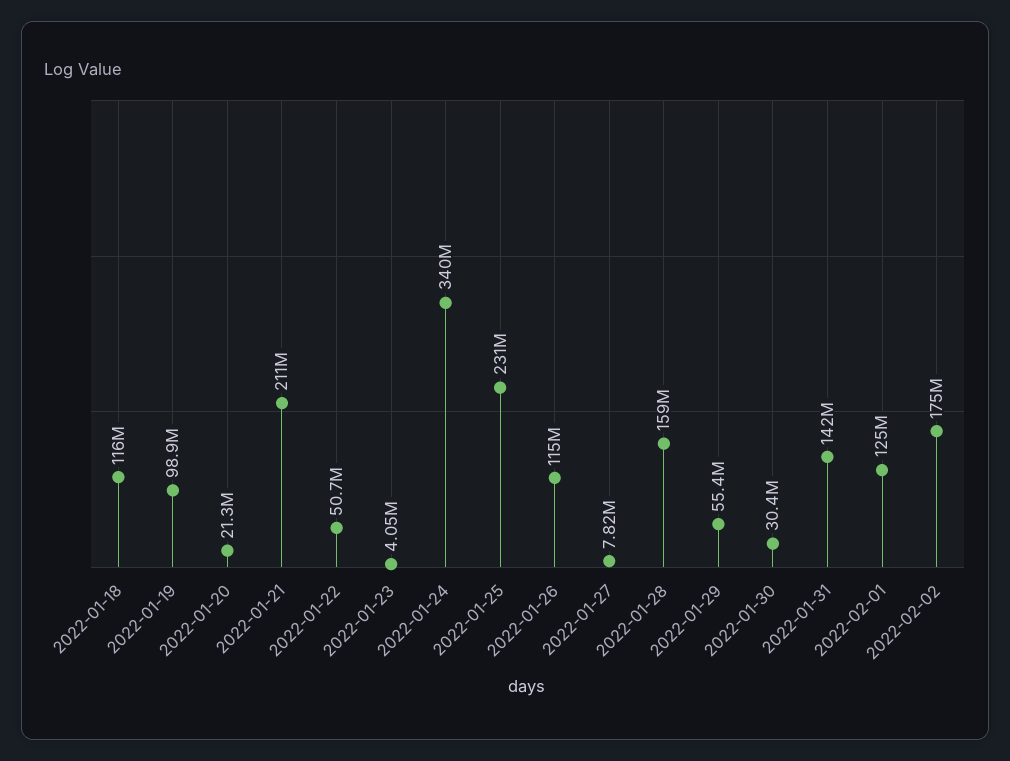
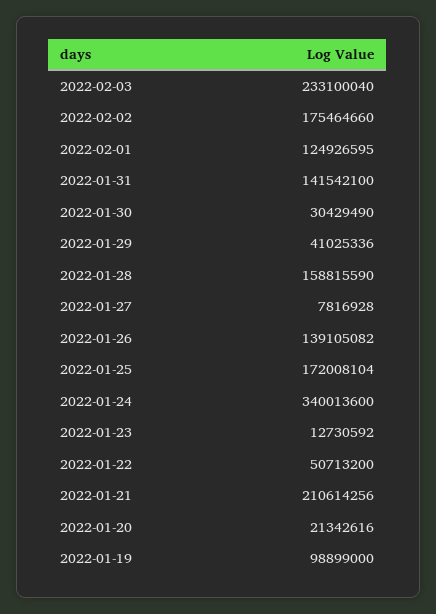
2022-01-18: 116000000 -> none
2022-01-23: 4050000 -> 12730592
2022-01-25: 231000000 -> 172008104
2022-01-26: 115000000 -> 139105082
2022-01-29: 55400000 -> 41025336
2022-02-03: none -> 233100040

